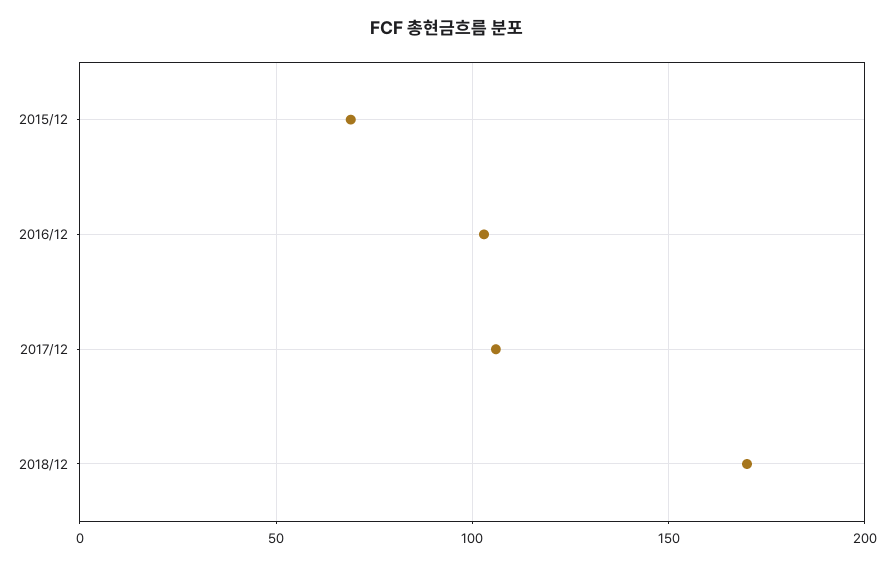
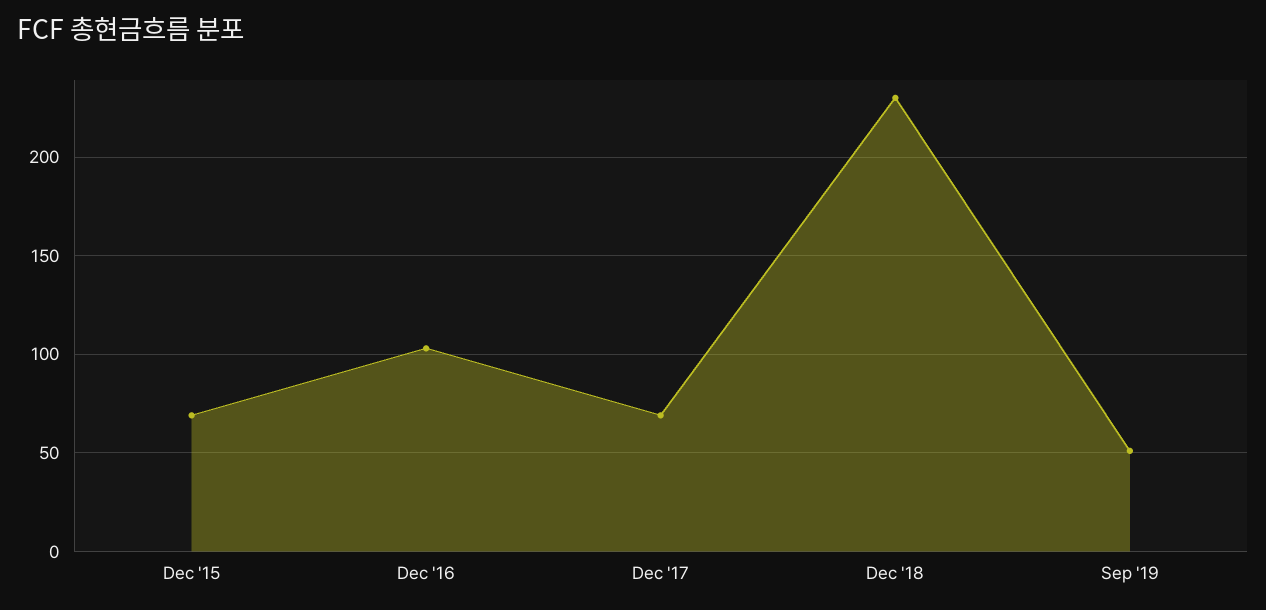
2017/12: 105 -> 70
2018/12: 170 -> 230
Sep '19: none -> 50

